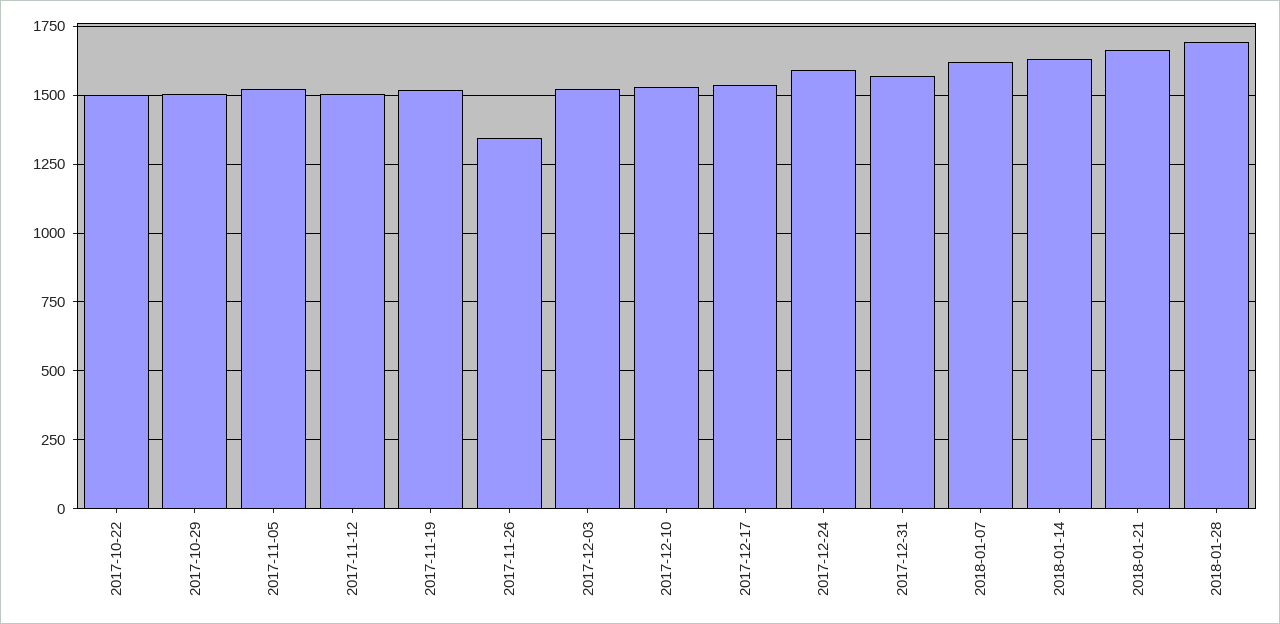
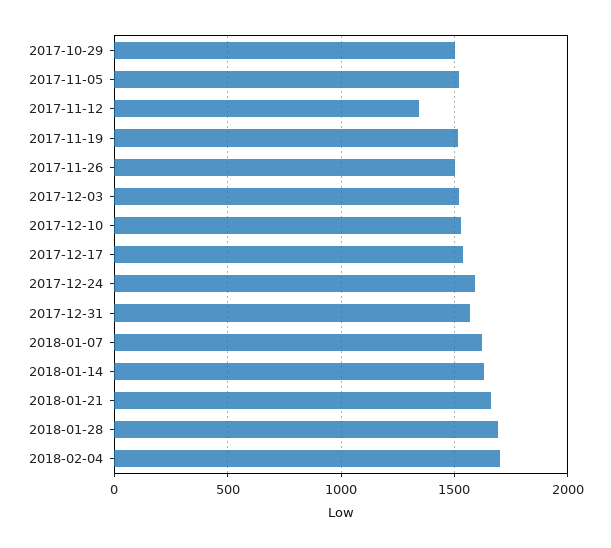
2017-10-22: 1500 -> none
2017-11-12: 1500 -> 1350
2017-11-26: 1350 -> 1500
2018-02-04: none -> 1700

